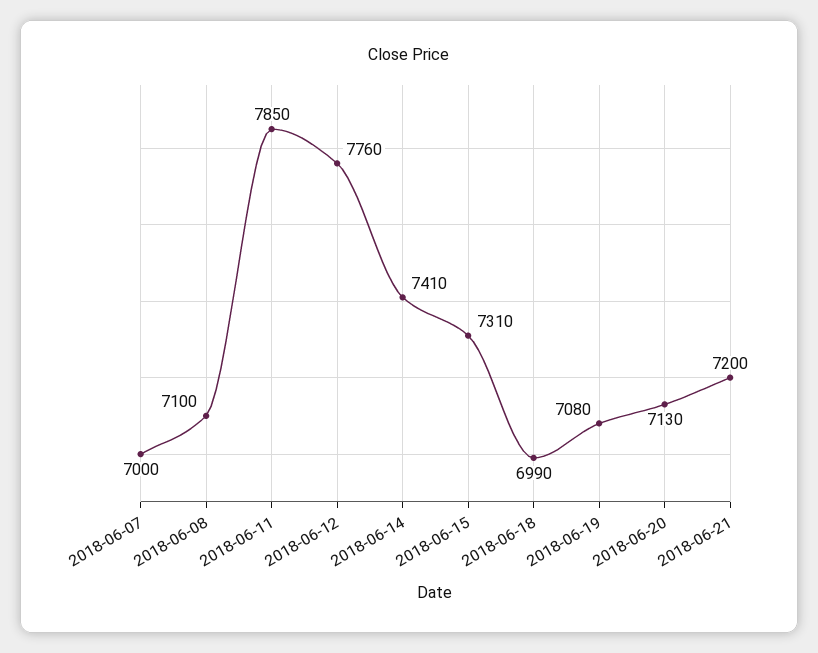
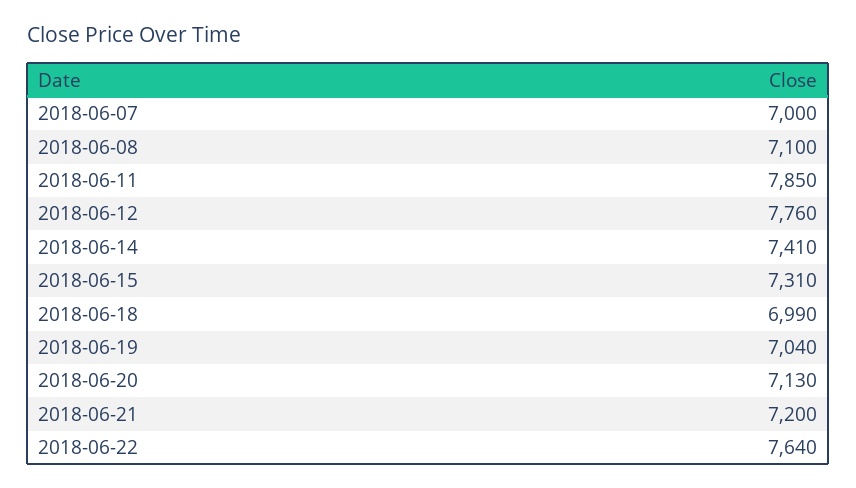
2018-06-19: 7080 -> 7040
2018-06-22: none -> 7640

